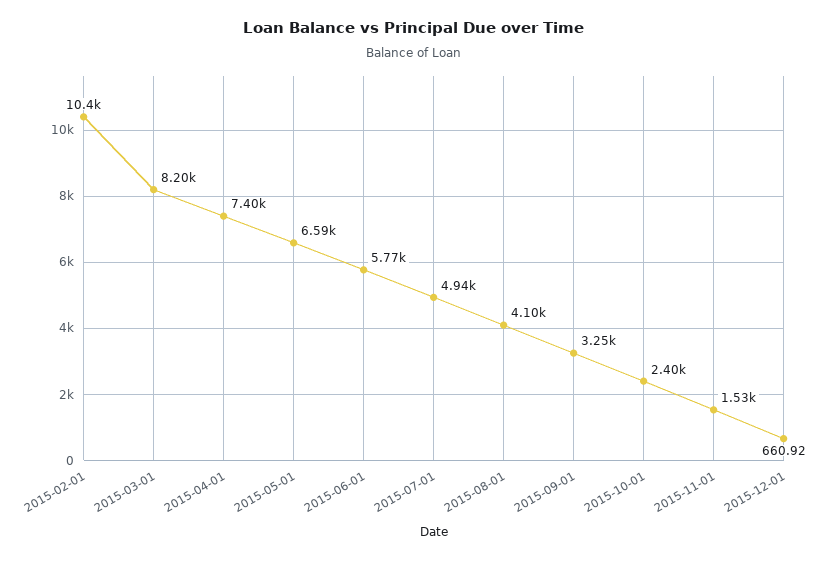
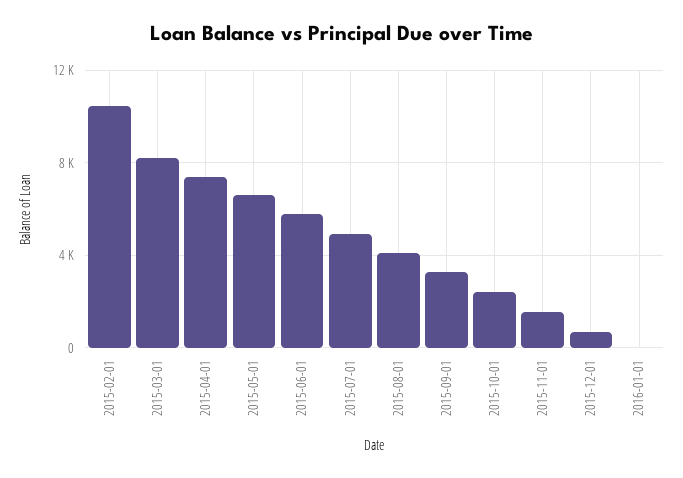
2016-01-01: none -> 0

